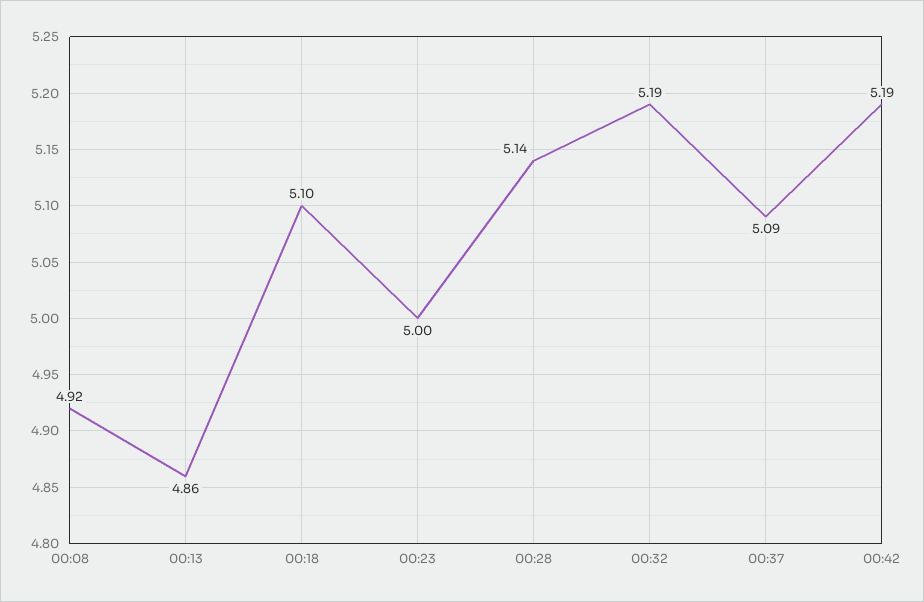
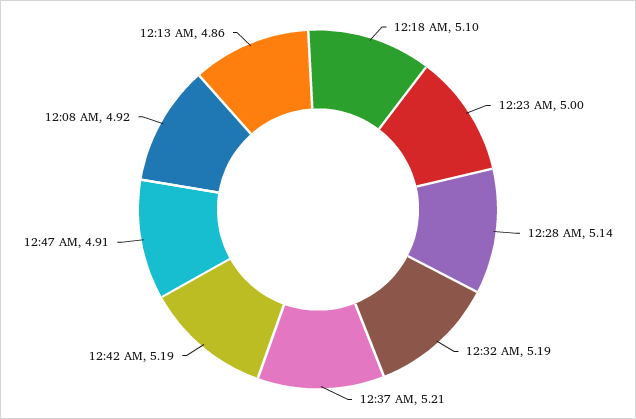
00:37: 5.09 -> 5.21
12:47 AM: none -> 4.91

